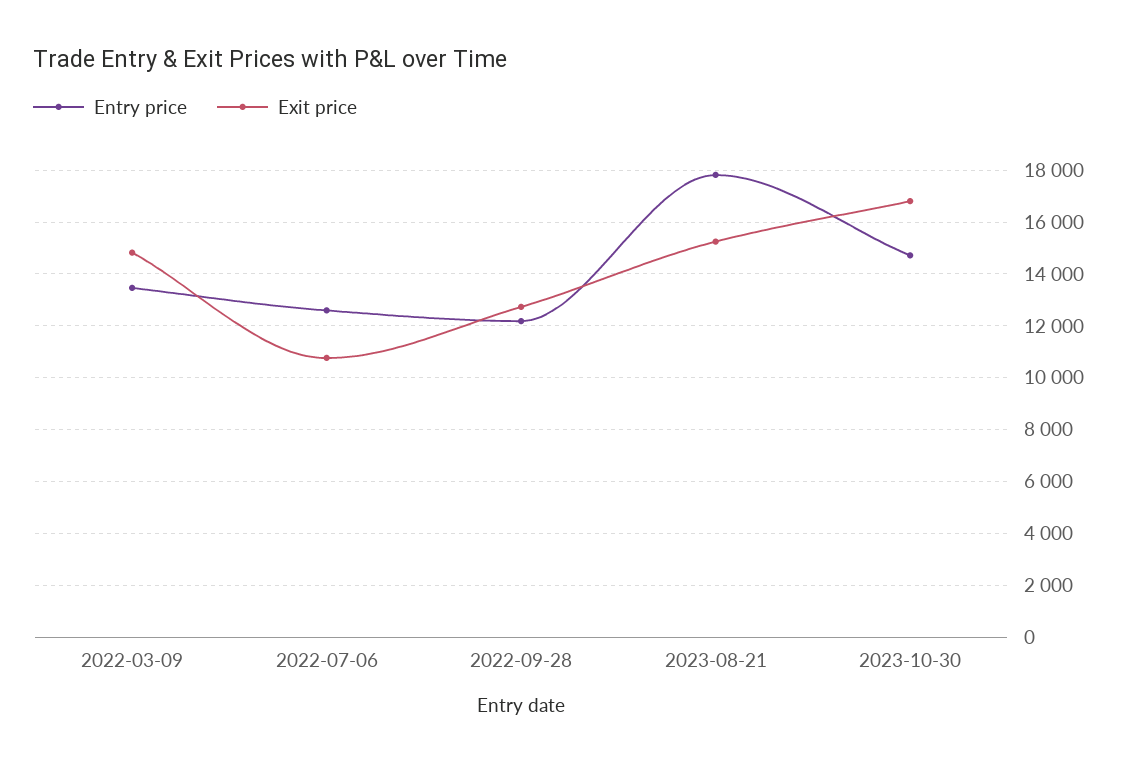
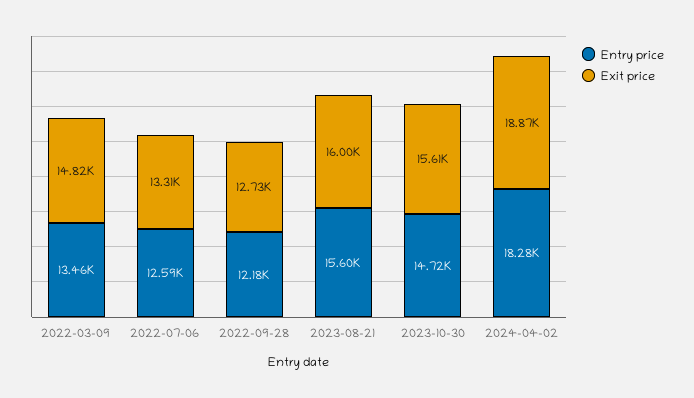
Exit price, 2022-07-06: 10750 -> 13310
Entry price, 2023-08-21: 17750 -> 15600
Exit price, 2023-08-21: 15250 -> 16000
Exit price, 2023-10-30: 16750 -> 15610
Entry price, 2024-04-02: none -> 18280
Exit price, 2024-04-02: none -> 18870

